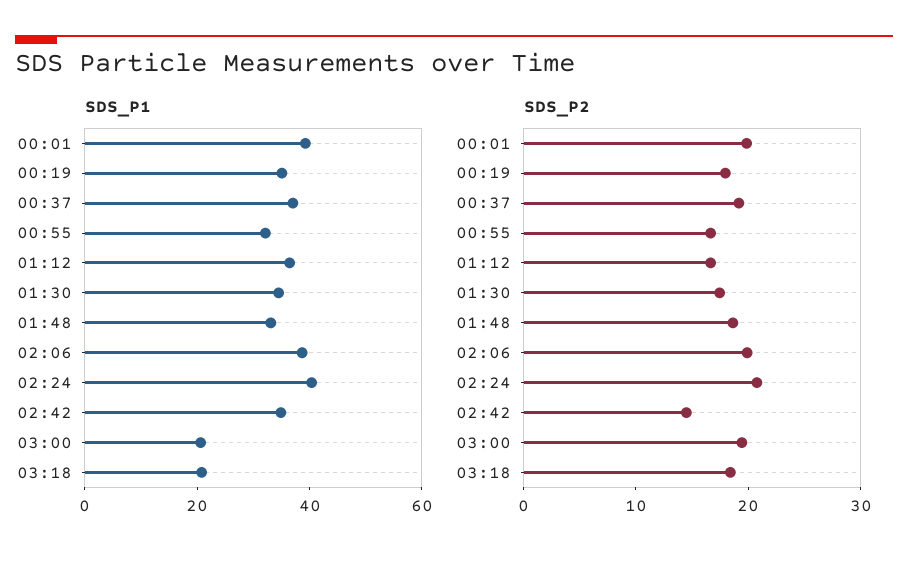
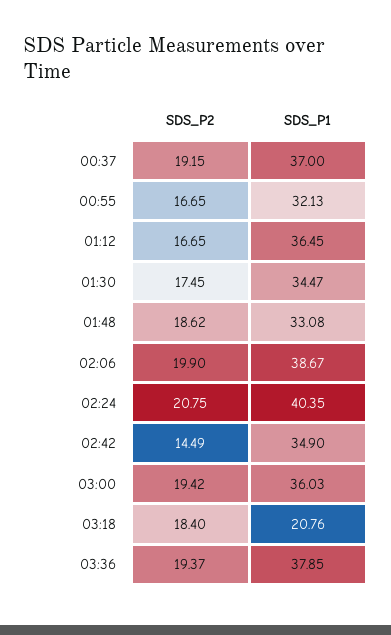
SDS_P1, 00:01: 40 -> none
SDS_P1, 00:19: 35 -> none
SDS_P1, 03:00: 20 -> 36.03
SDS_P2, 00:01: 20 -> none
SDS_P2, 00:19: 18 -> none
SDS_P2, 03:36: none -> 19.37
SDS_P1, 03:36: none -> 37.85

